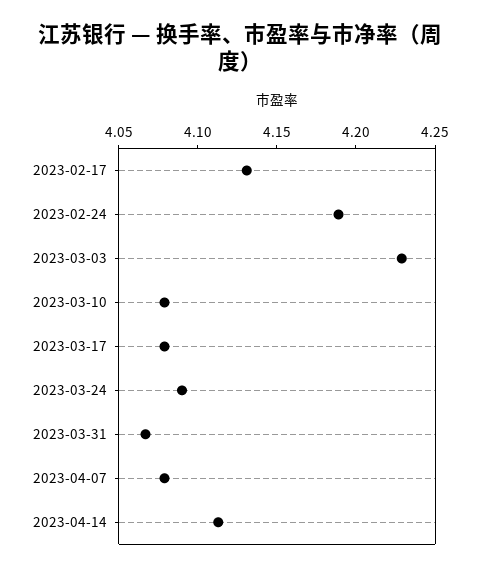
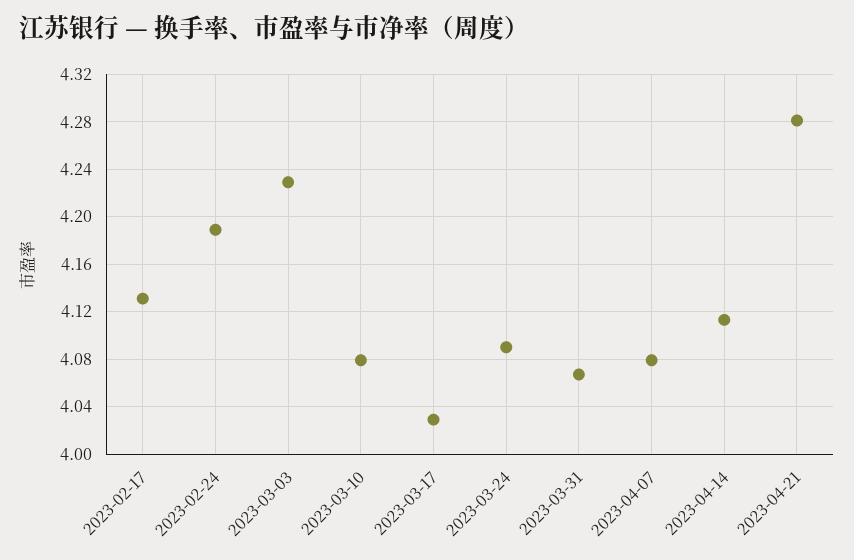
2023-03-17: 4.08 -> 4.03
2023-04-21: none -> 4.28

